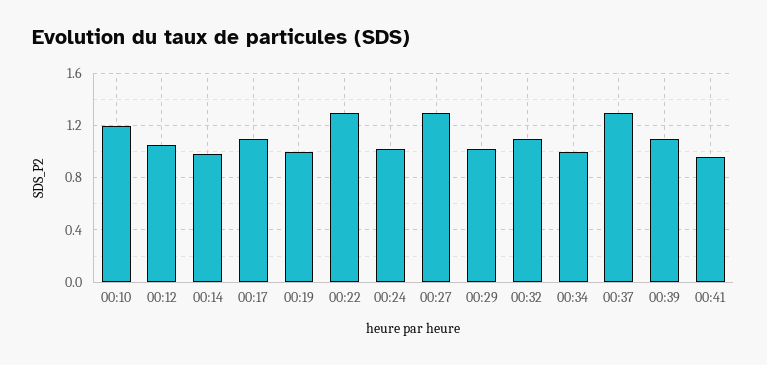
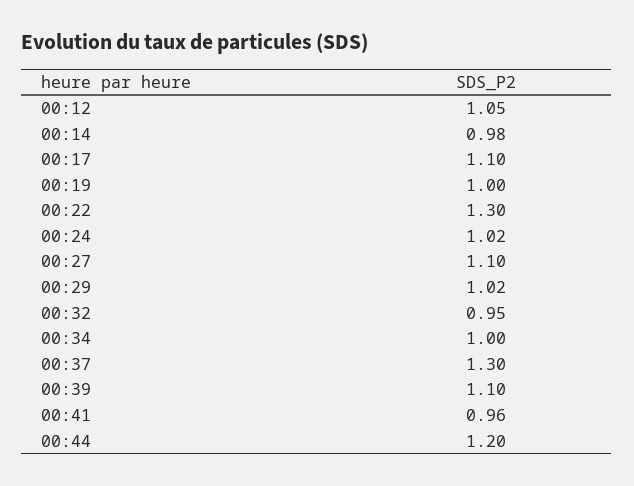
00:10: 1.2 -> none
00:27: 1.3 -> 1.1
00:32: 1.1 -> 0.95
00:44: none -> 1.2

